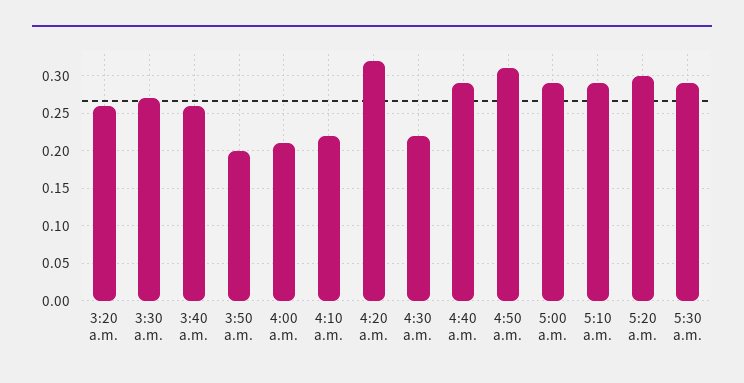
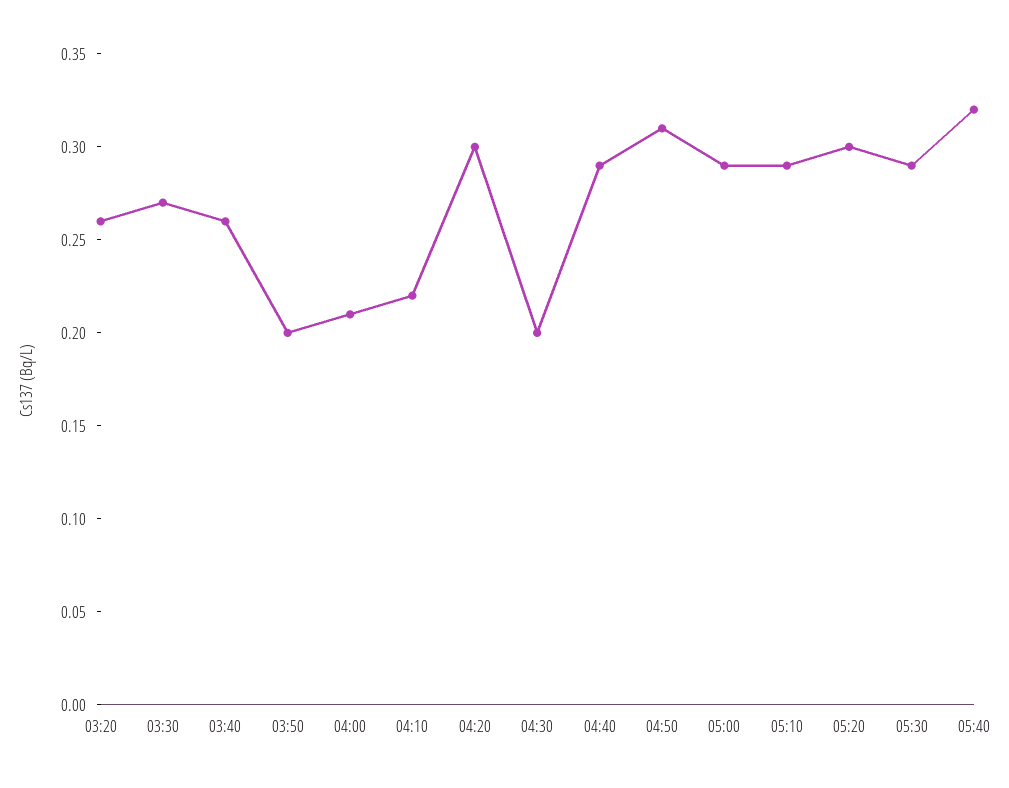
4:20 a.m.: 0.32 -> 0.3
4:30 a.m.: 0.22 -> 0.2
05:40: none -> 0.32

